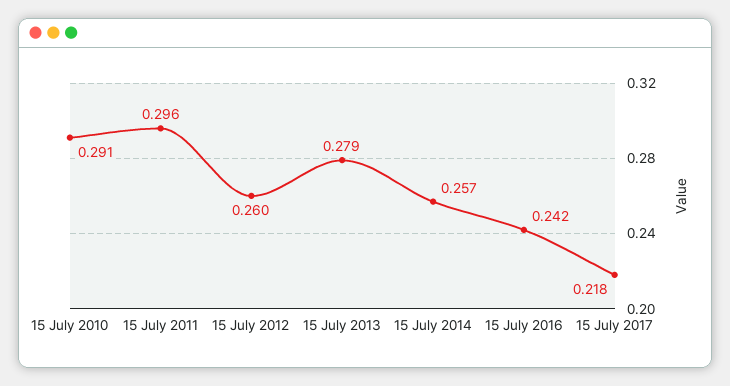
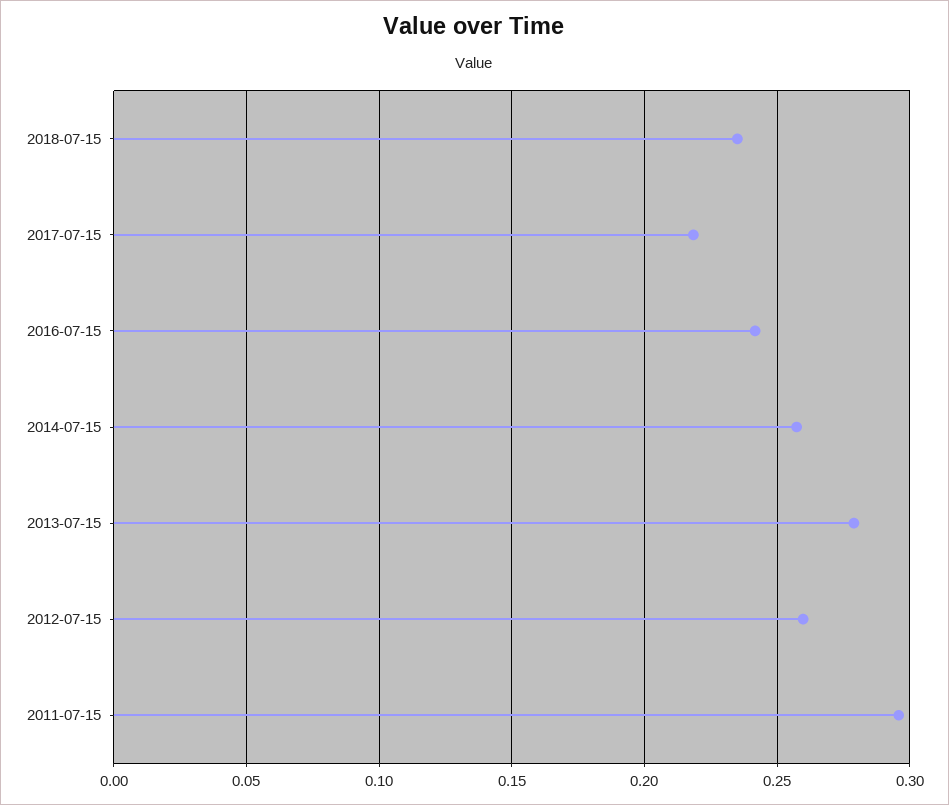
15 July 2010: 0.291 -> none
2018-07-15: none -> 0.235

